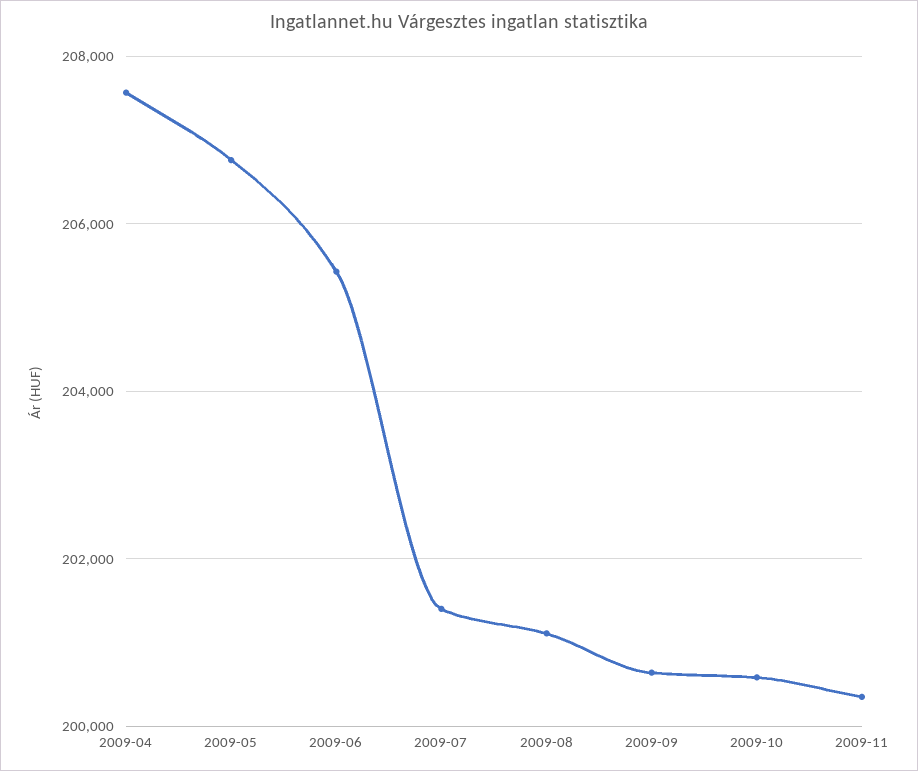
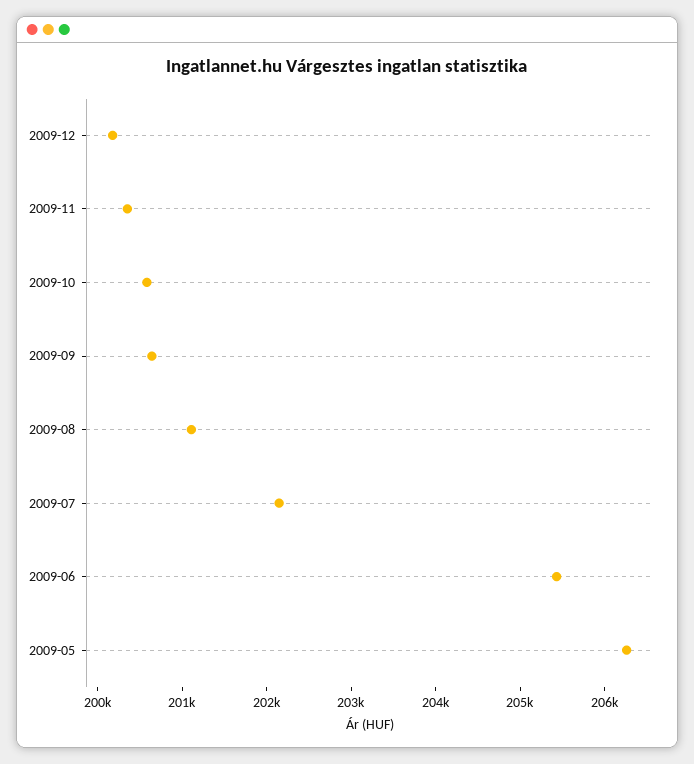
2009-04: 207600 -> none
2009-05: 206800 -> 206200
2009-07: 201400 -> 202200
2009-12: none -> 200200

